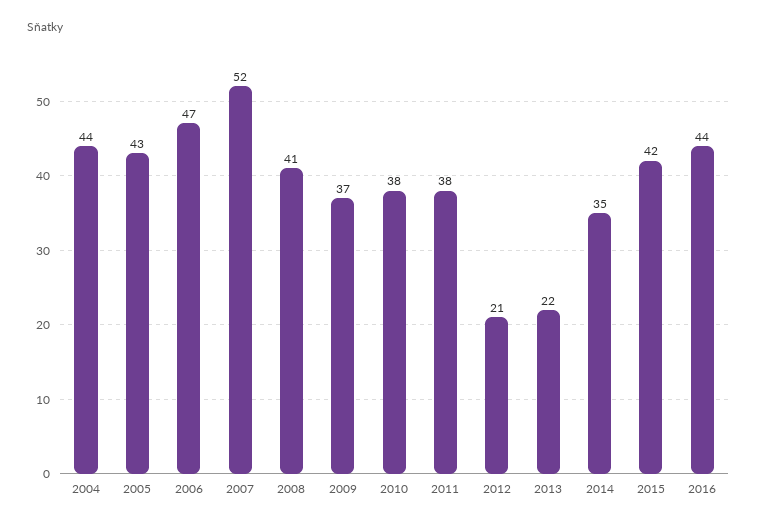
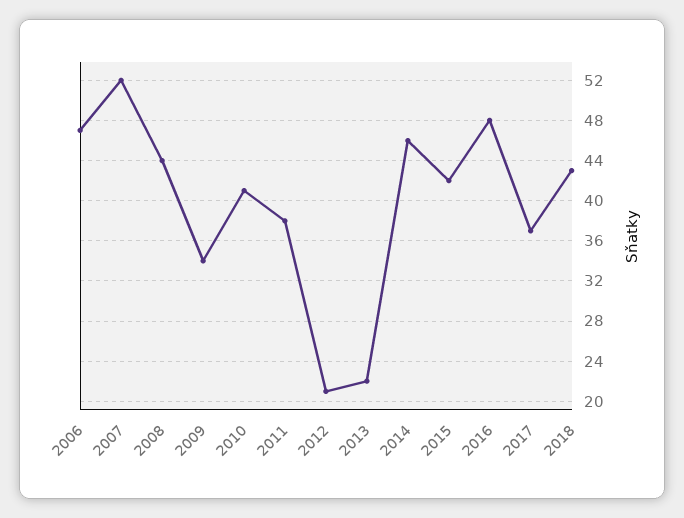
2004: 44 -> none
2005: 43 -> none
2008: 41 -> 44
2009: 37 -> 34
2010: 38 -> 41
2014: 35 -> 46
2016: 44 -> 48
2017: none -> 37
2018: none -> 43

